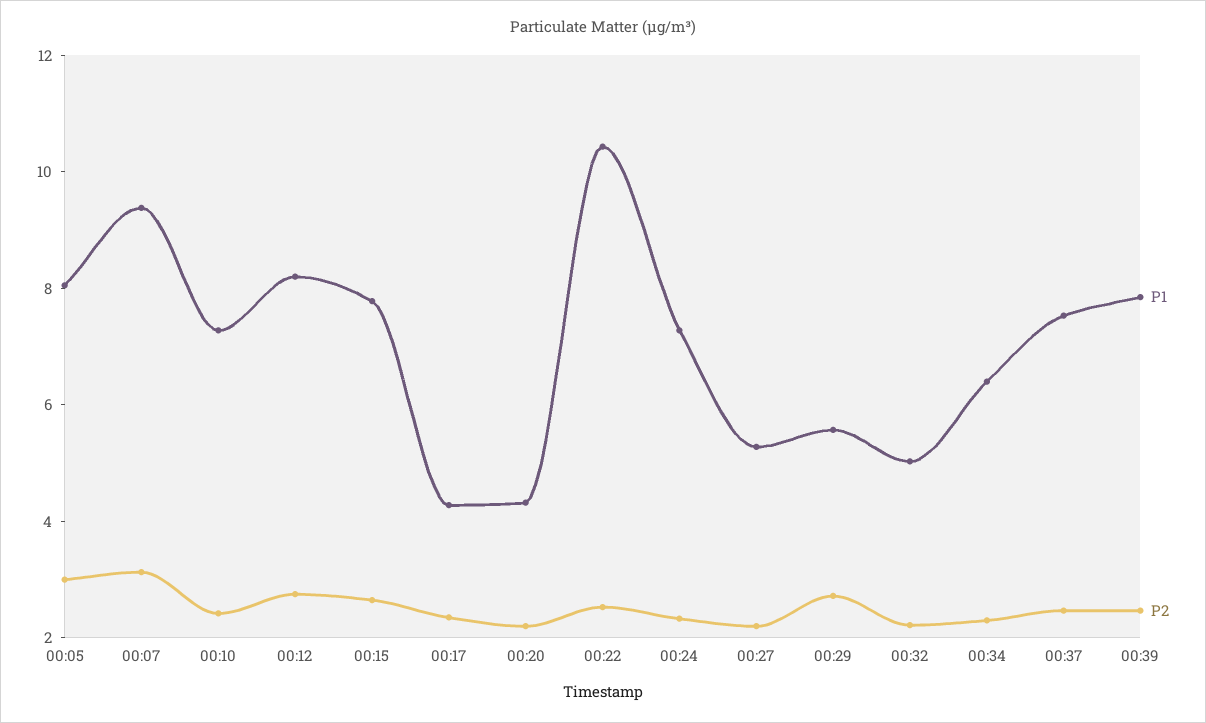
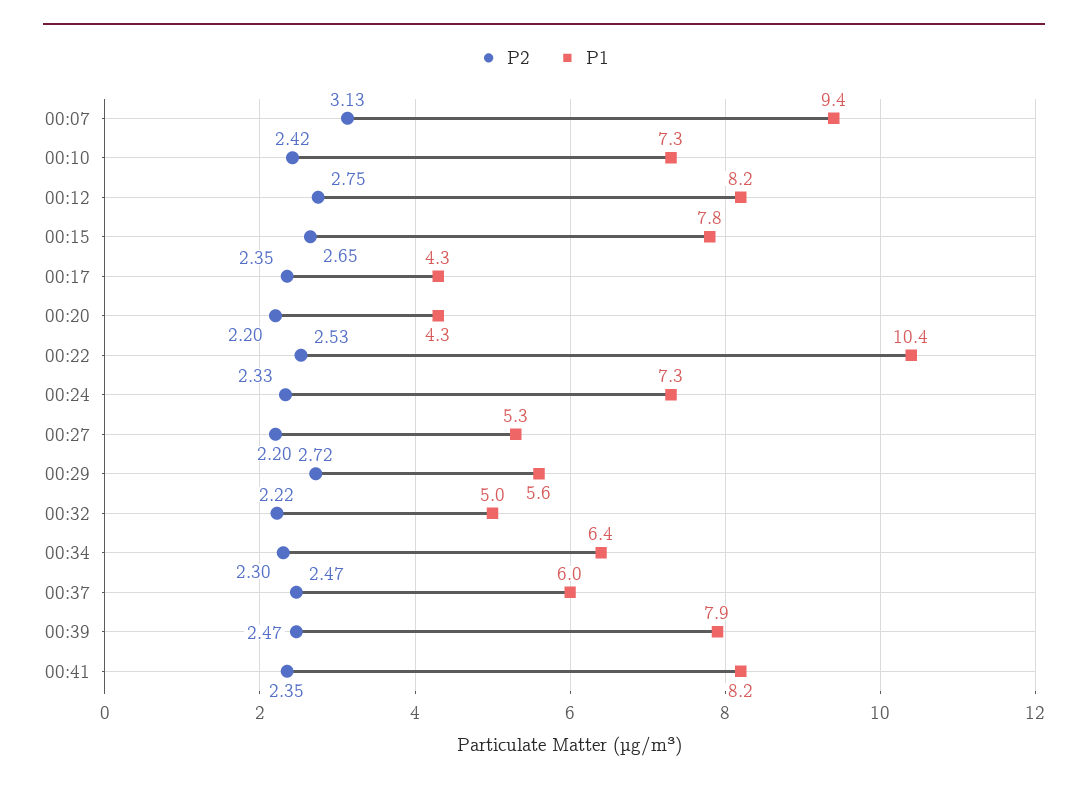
P1, 00:05: 8 -> none
P2, 00:05: 3 -> none
P1, 00:37: 7.5 -> 6
P2, 00:41: none -> 2.35
P1, 00:41: none -> 8.2

